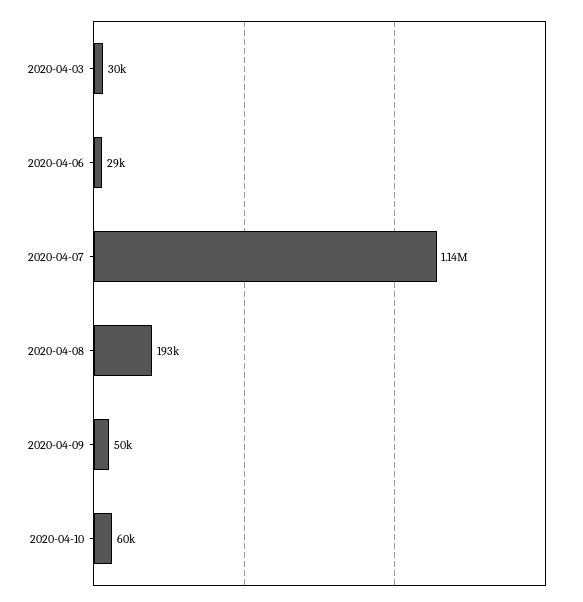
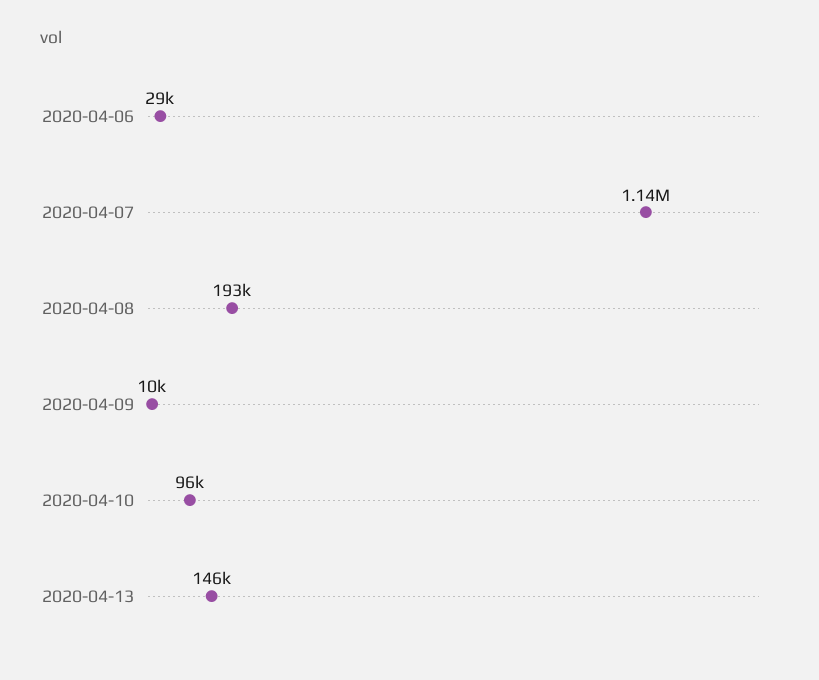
2020-04-03: 30000 -> none
2020-04-09: 50000 -> 10000
2020-04-10: 60000 -> 96000
2020-04-13: none -> 146000

